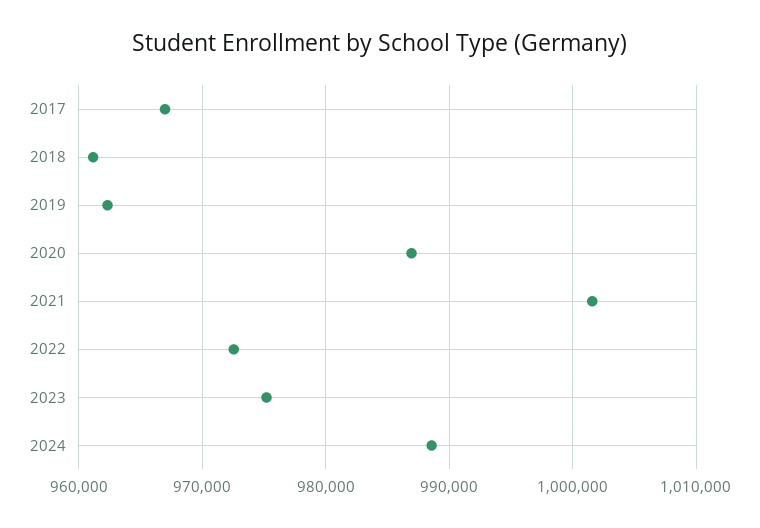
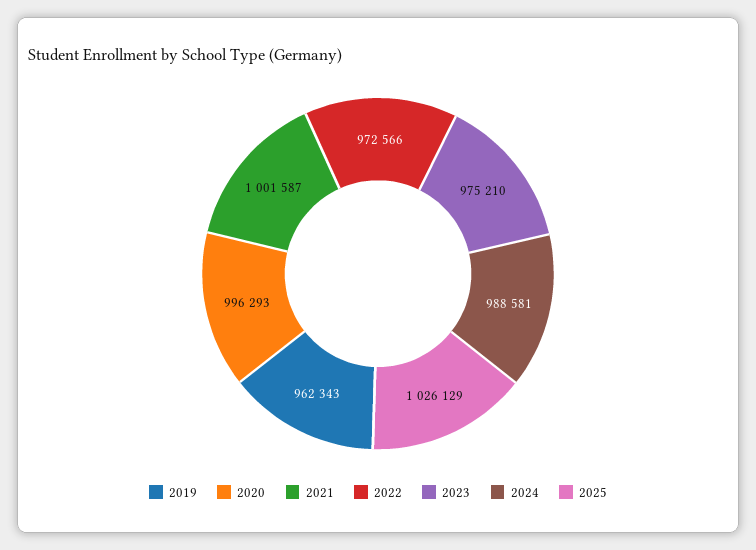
2017: 967000 -> none
2018: 961000 -> none
2020: 987000 -> 996293
2025: none -> 1026129

